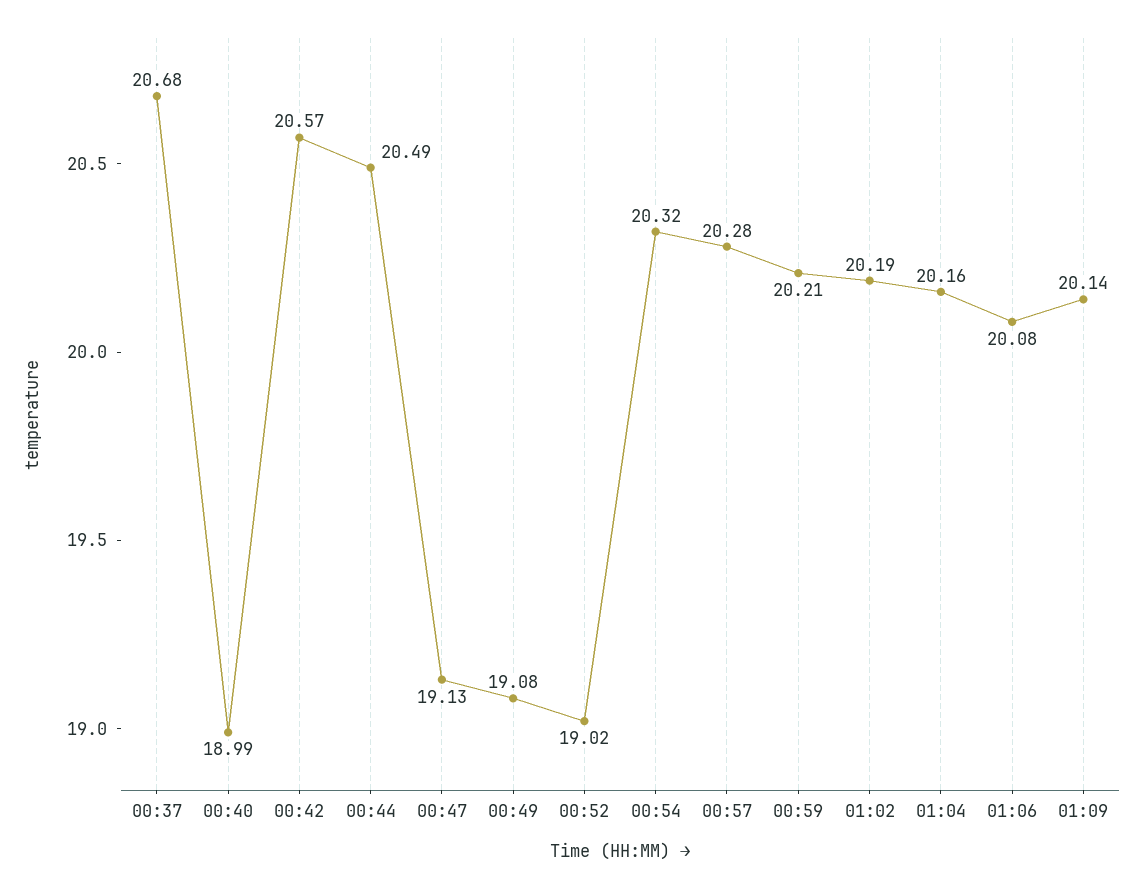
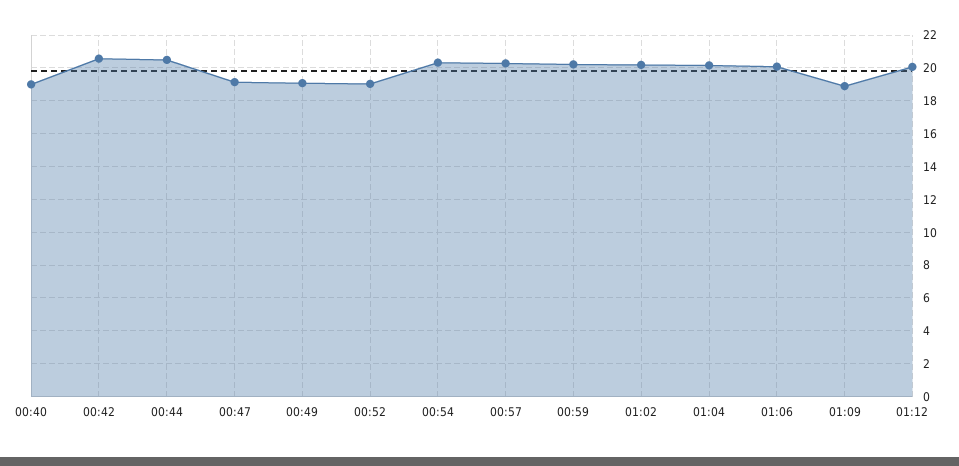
00:37: 20.68 -> none
01:09: 20.14 -> 19
01:12: none -> 20

